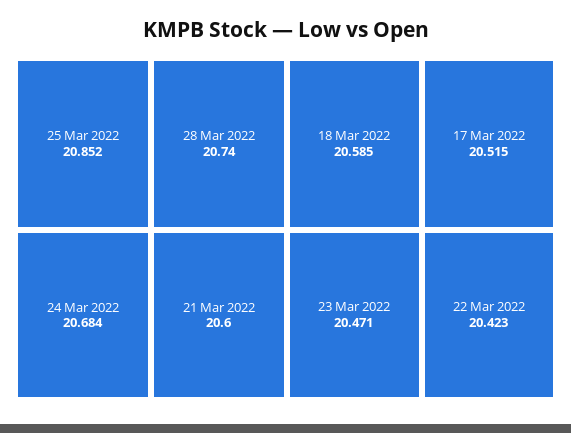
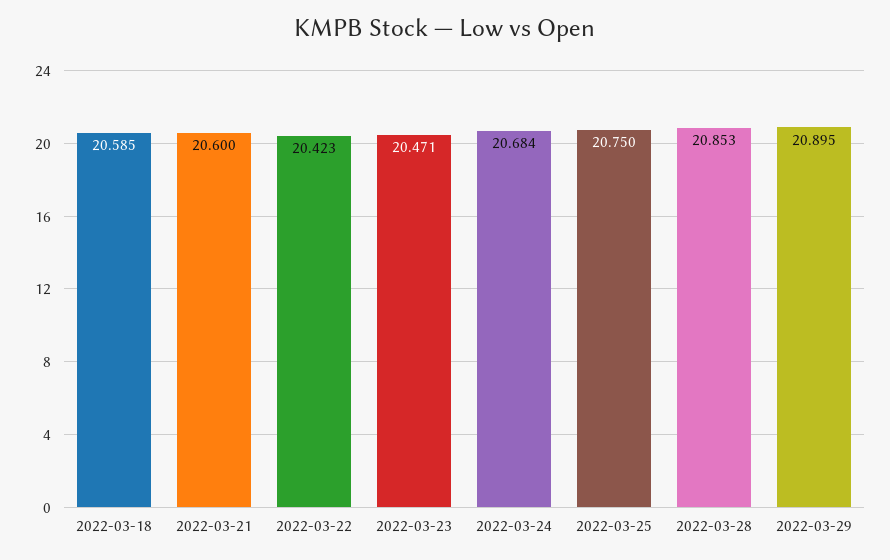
25 Mar 2022: 20.852 -> 20.75
28 Mar 2022: 20.74 -> 20.853
17 Mar 2022: 20.515 -> none
2022-03-29: none -> 20.895

